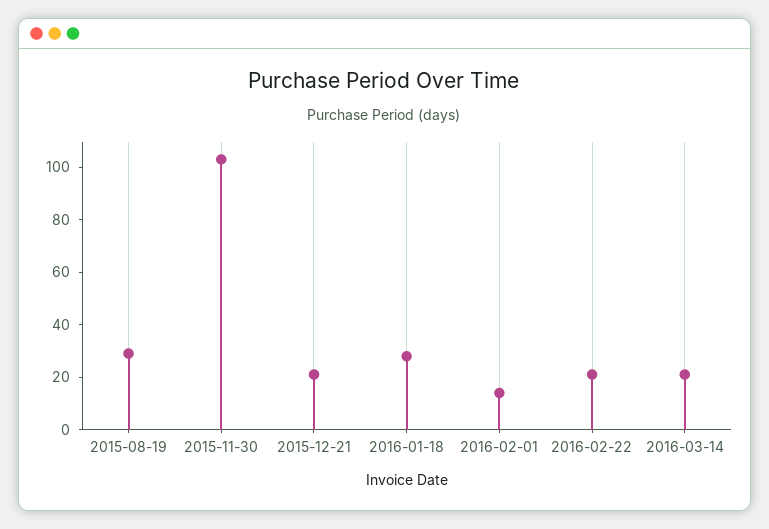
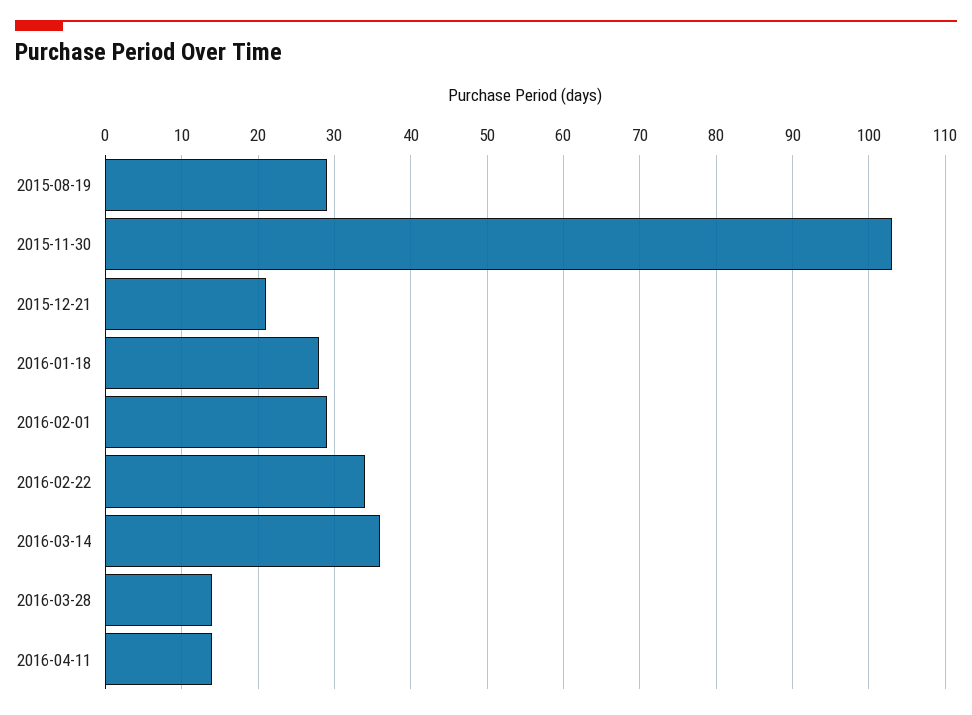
2016-02-01: 15 -> 29
2016-02-22: 20 -> 34
2016-03-14: 20 -> 36
2016-03-28: none -> 14
2016-04-11: none -> 14

